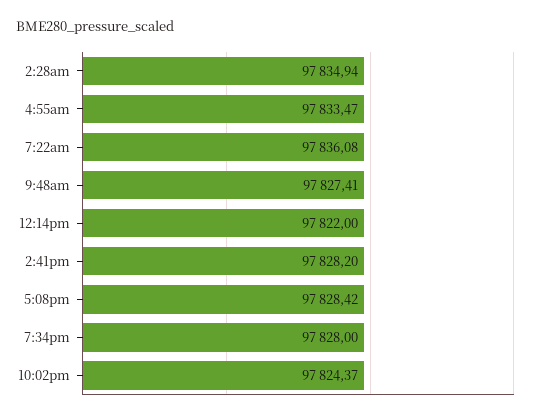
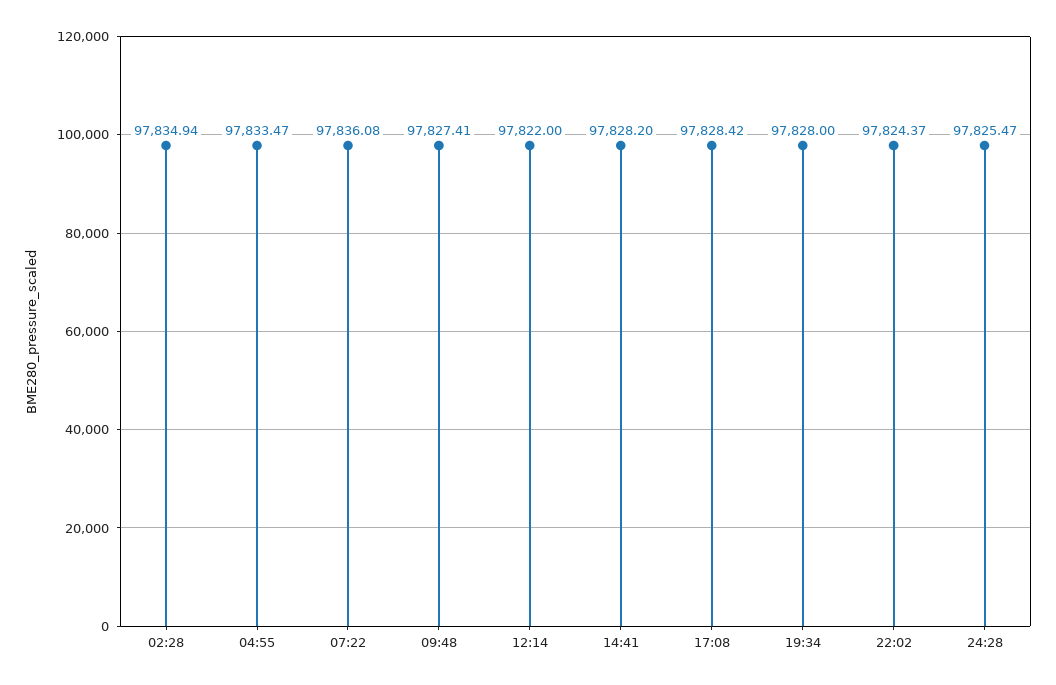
24:28: none -> 97825.47

